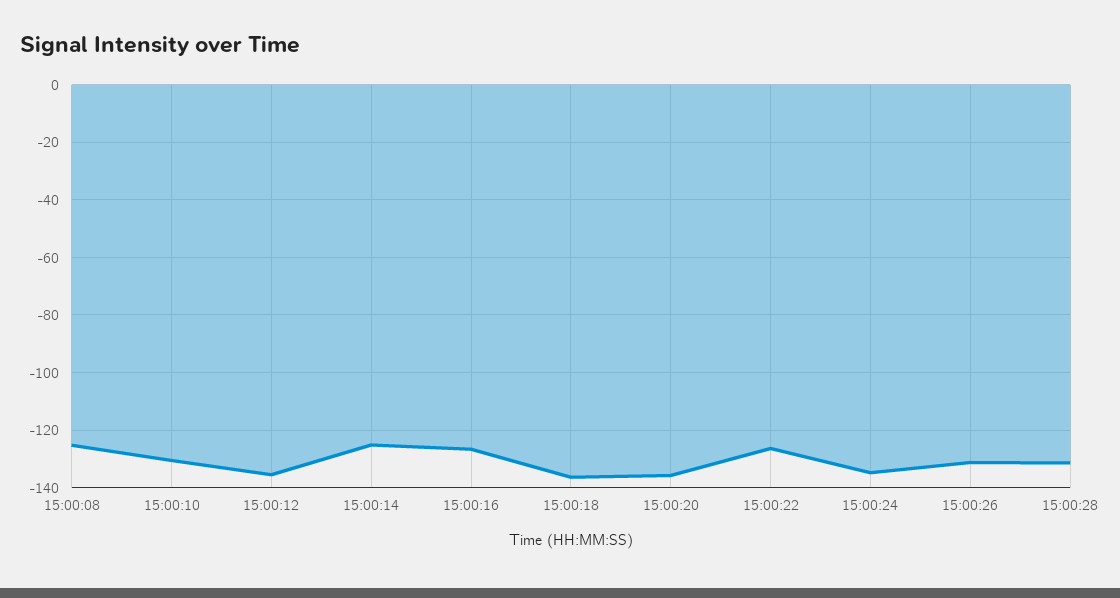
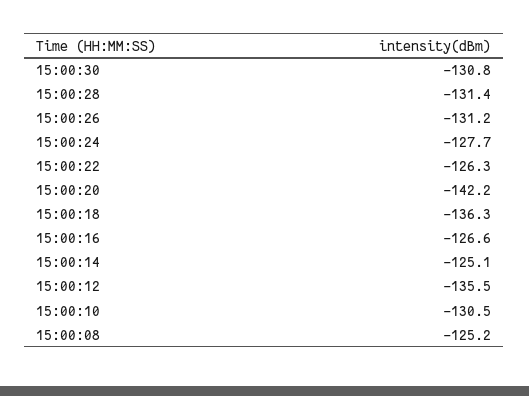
15:00:20: -135 -> -142.2
15:00:24: -135 -> -127.7
15:00:30: none -> -130.8

